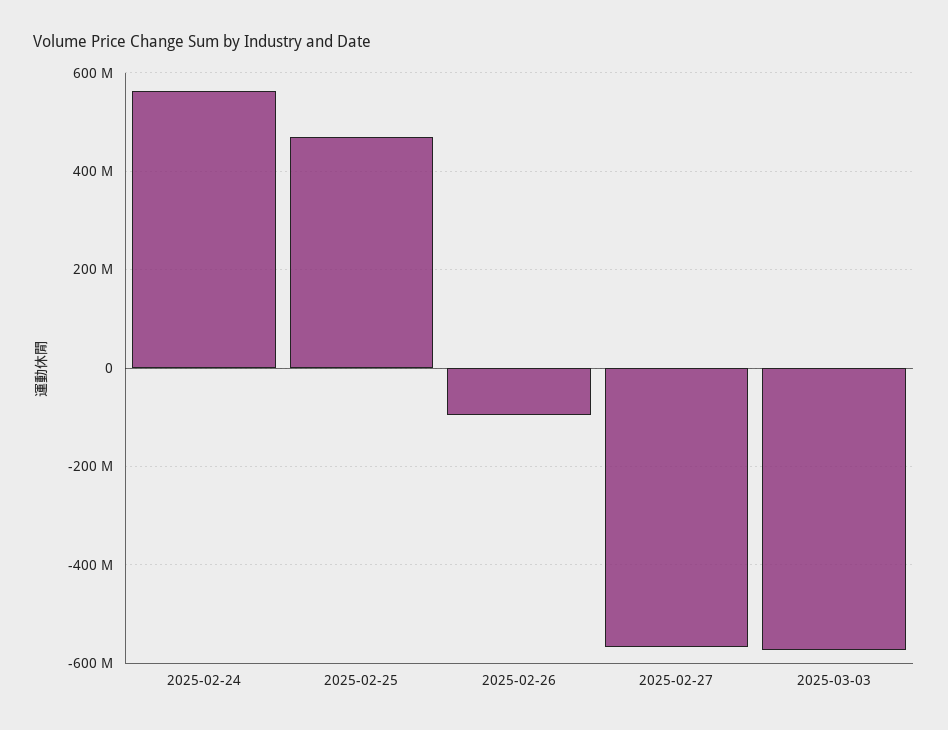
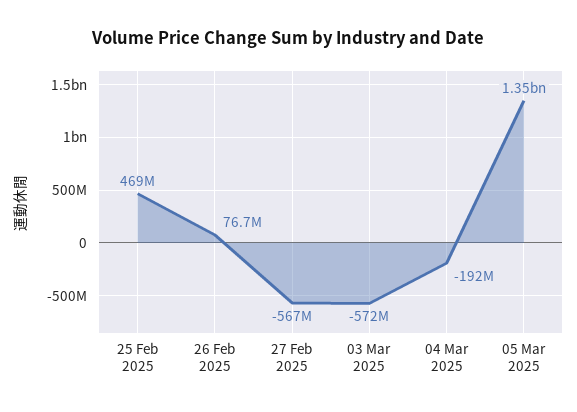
2025-02-24: 560000000 -> none
2025-02-26: -100000000 -> 76700000
04 Mar 2025: none -> -192000000
05 Mar 2025: none -> 1350000000

